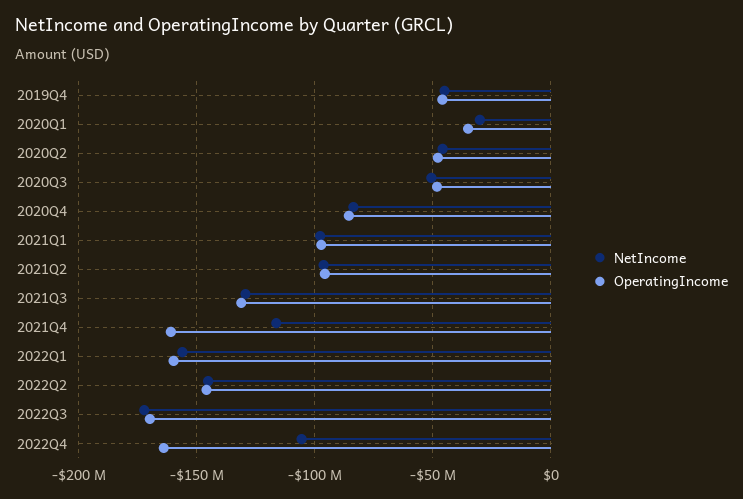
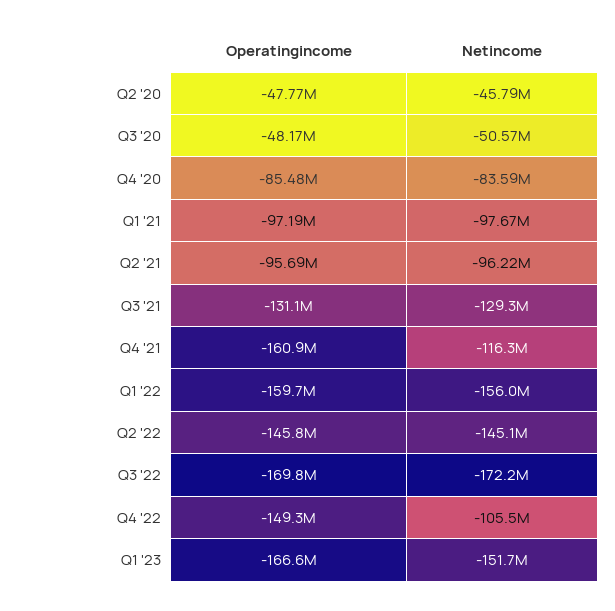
NetIncome, 2019Q4: -45000000 -> none
OperatingIncome, 2019Q4: -45000000 -> none
NetIncome, 2020Q1: -30000000 -> none
OperatingIncome, 2020Q1: -35000000 -> none
OperatingIncome, 2022Q4: -165000000 -> -149300000
OperatingIncome, Q1 '23: none -> -166600000
NetIncome, Q1 '23: none -> -151700000

